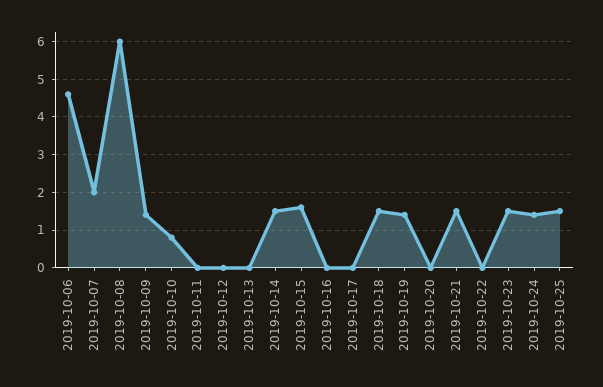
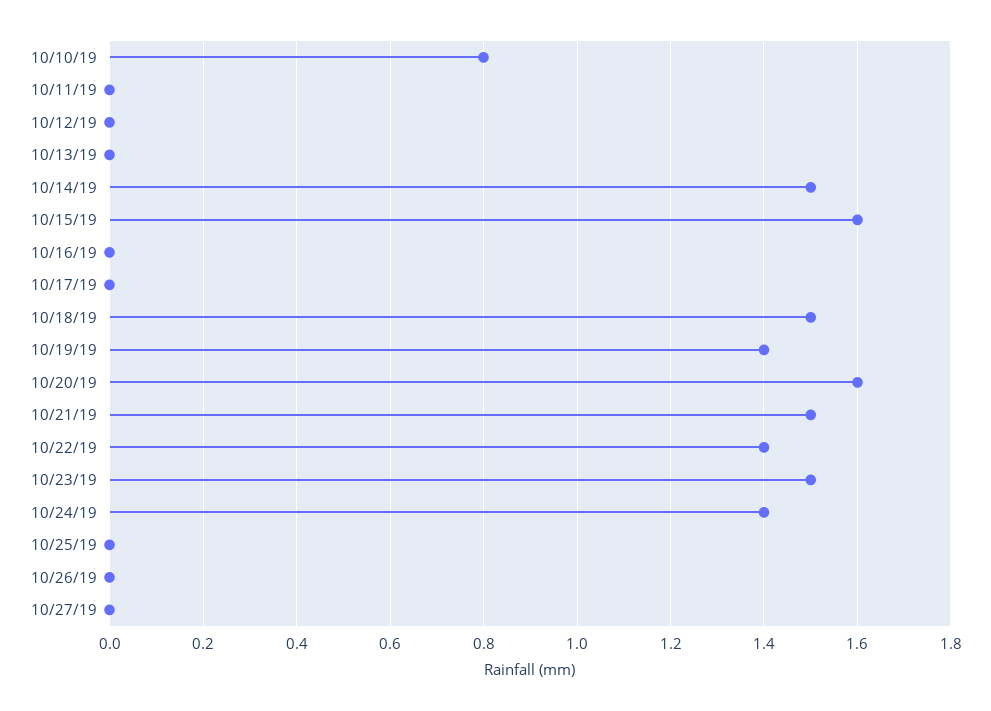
2019-10-06: 4.5 -> none
2019-10-07: 2 -> none
2019-10-08: 6 -> none
2019-10-09: 1.5 -> none
2019-10-20: 0 -> 1.6
2019-10-22: 0 -> 1.4
2019-10-25: 1.5 -> 0
10/26/19: none -> 0
10/27/19: none -> 0

